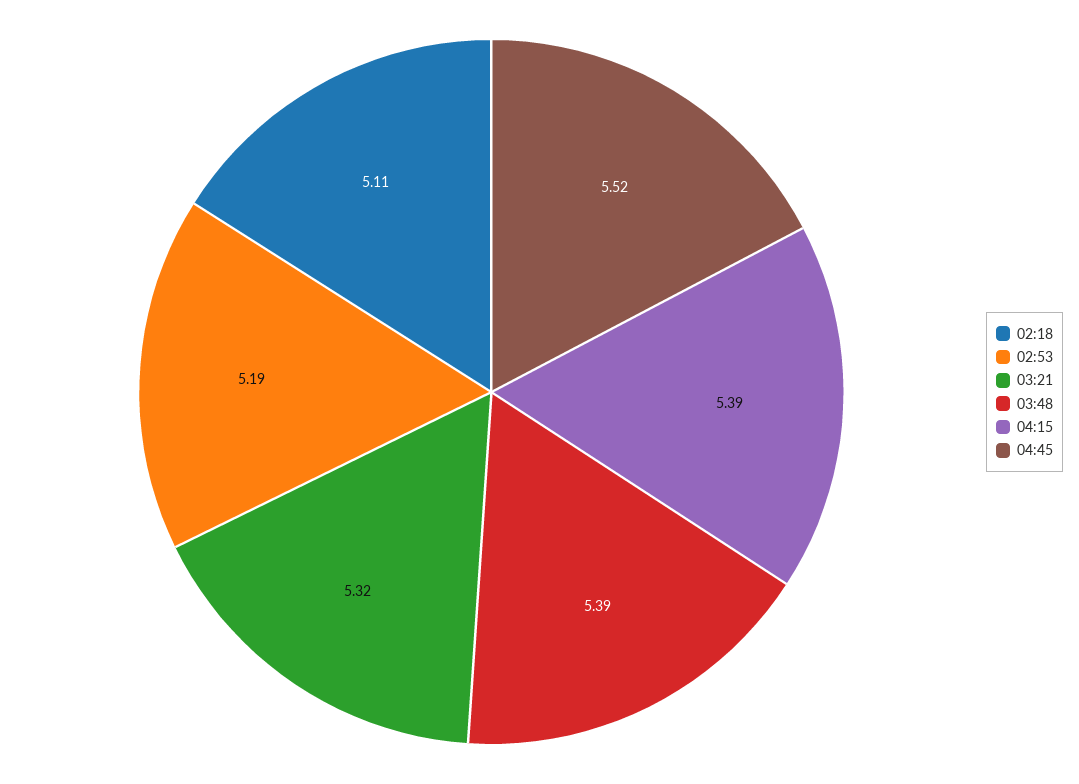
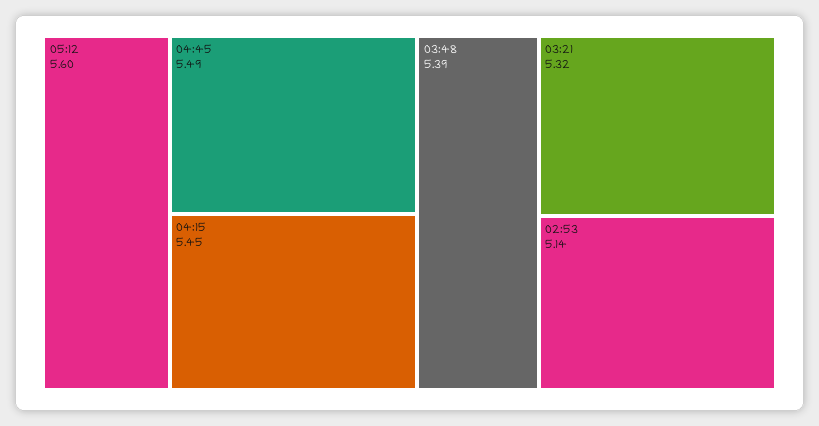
02:18: 5.11 -> none
02:53: 5.19 -> 5.14
04:15: 5.39 -> 5.45
04:45: 5.52 -> 5.49
05:12: none -> 5.6

